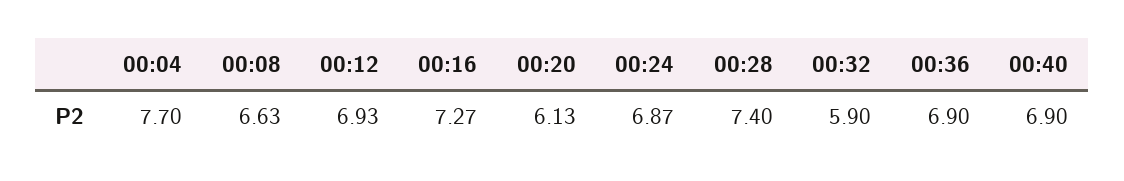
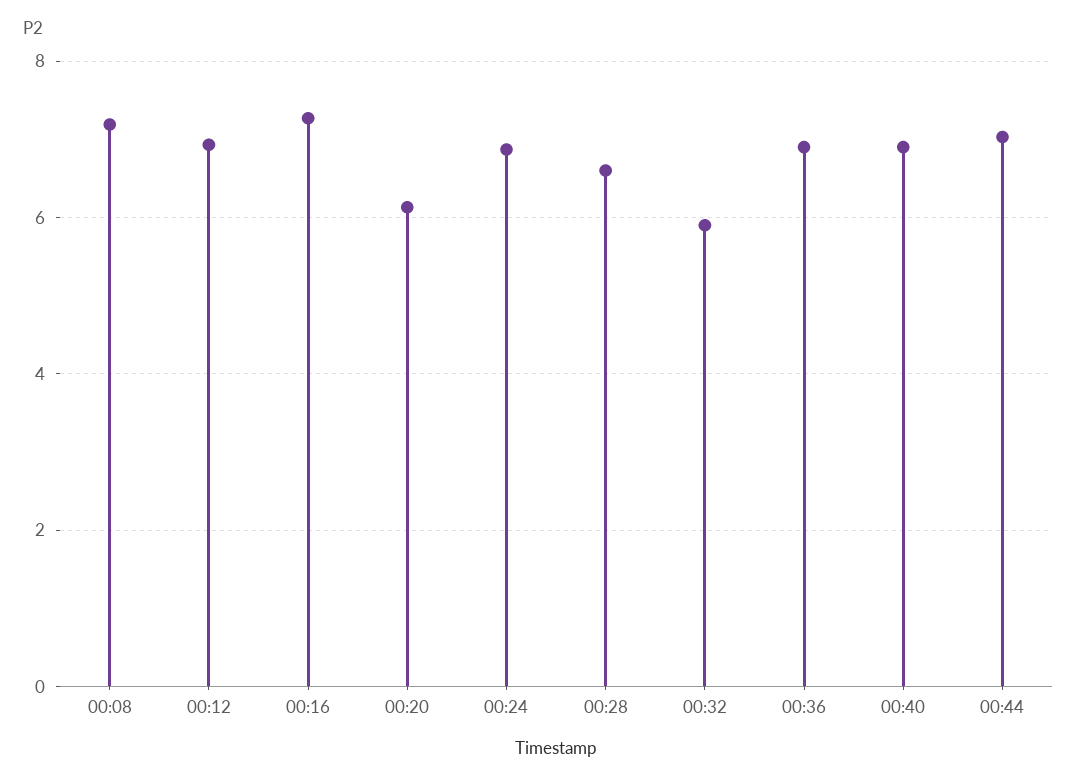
00:04: 7.7 -> none
00:08: 6.63 -> 7.2
00:28: 7.4 -> 6.6
00:44: none -> 7

